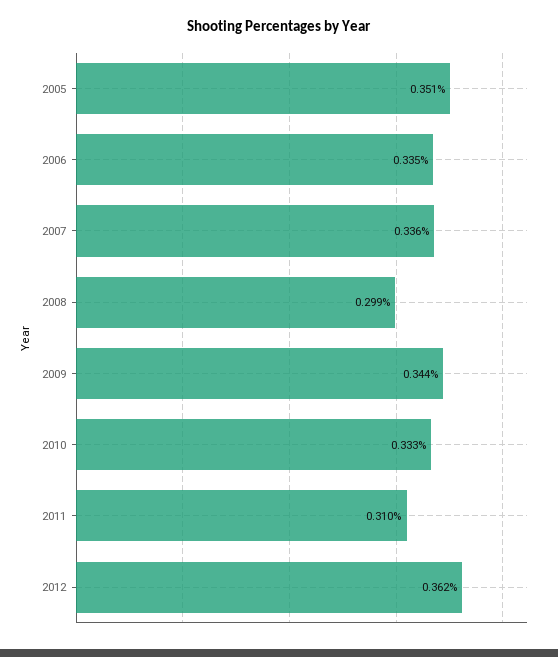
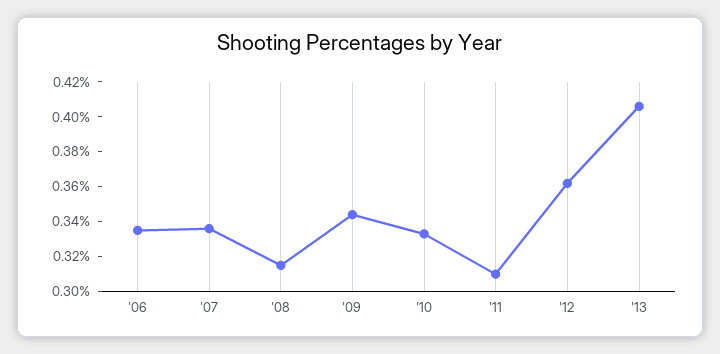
2005: 0.351 -> none
2008: 0.299 -> 0.315
'13: none -> 0.405

